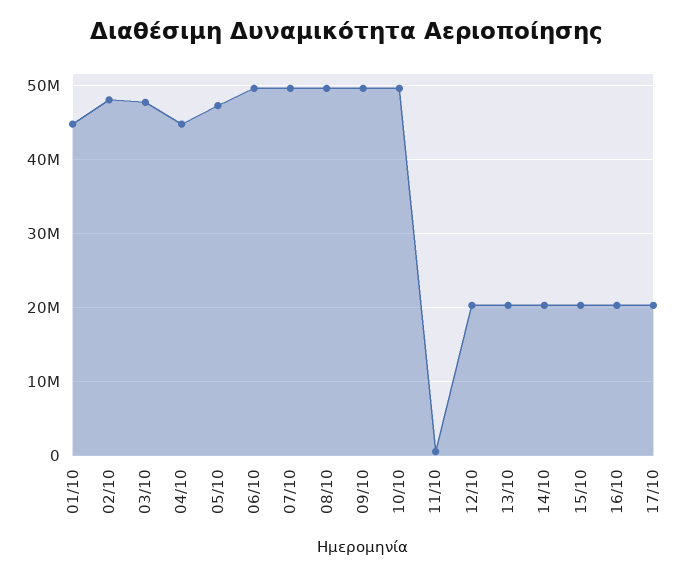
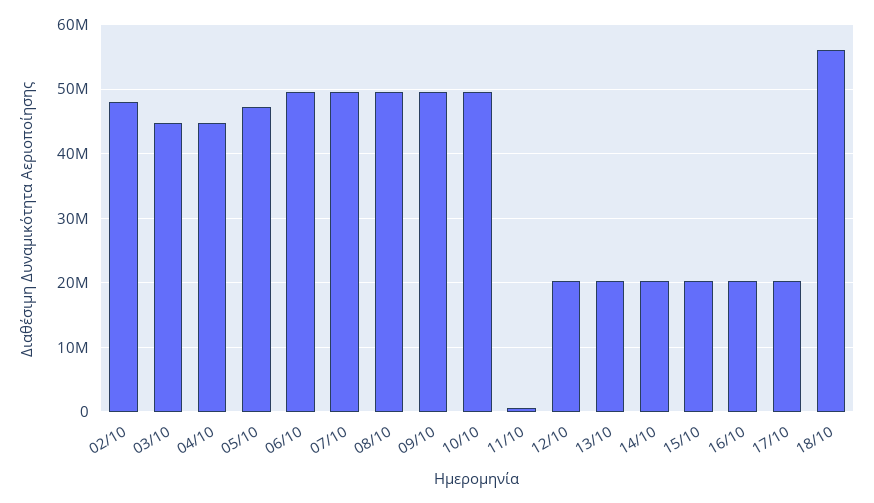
01/10: 45000000 -> none
03/10: 48000000 -> 45000000
18/10: none -> 56000000

